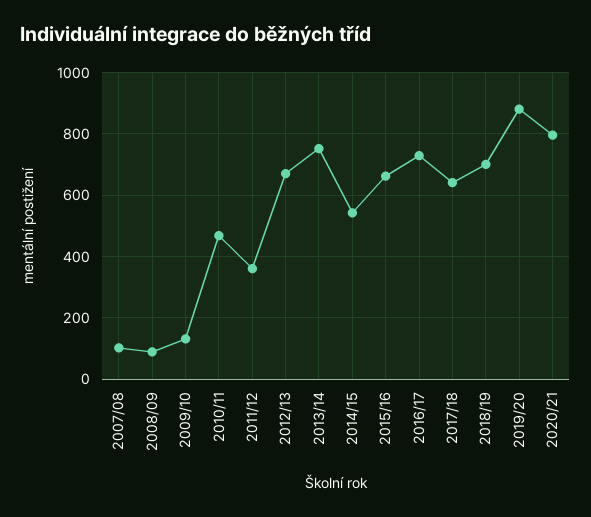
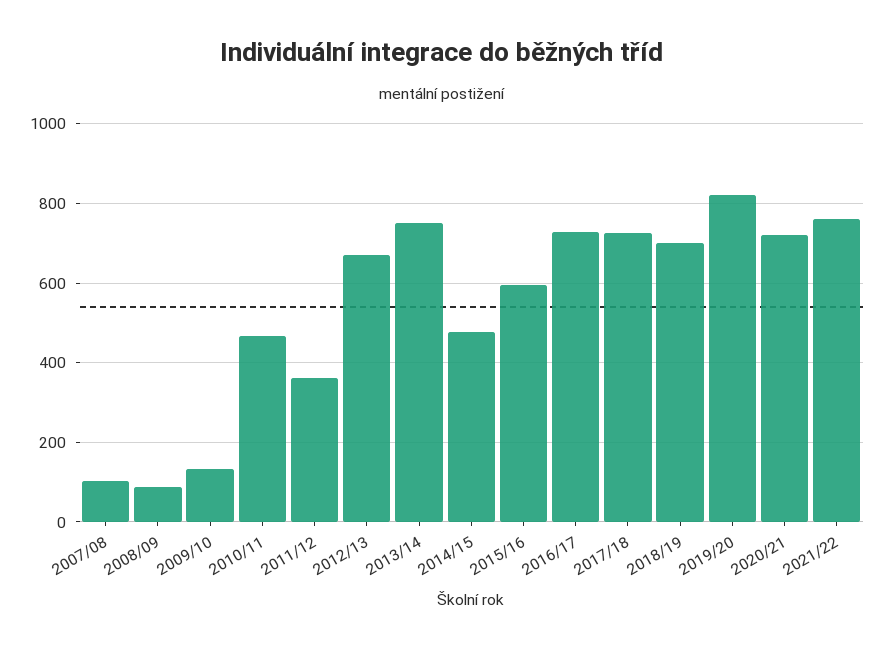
2014/15: 540 -> 480
2015/16: 660 -> 600
2017/18: 640 -> 720
2019/20: 880 -> 820
2020/21: 800 -> 720
2021/22: none -> 760

